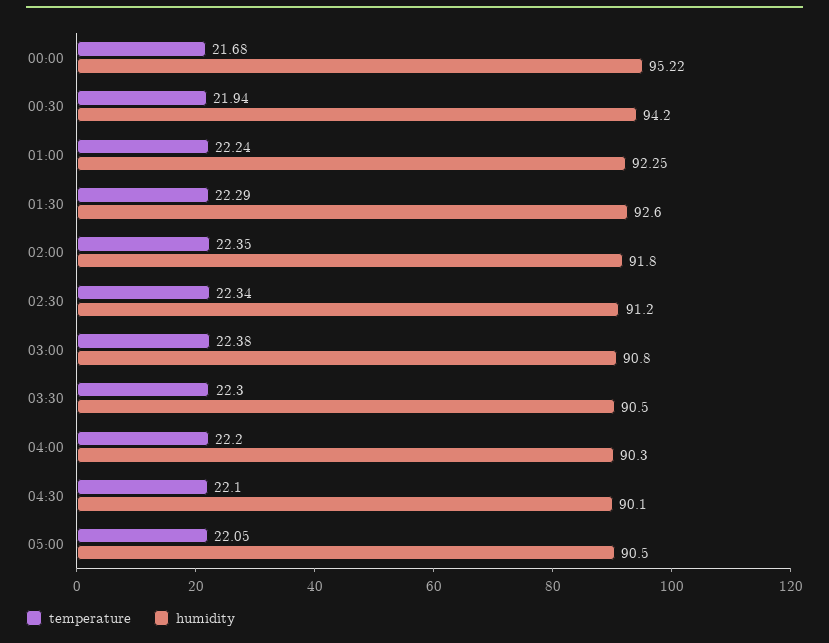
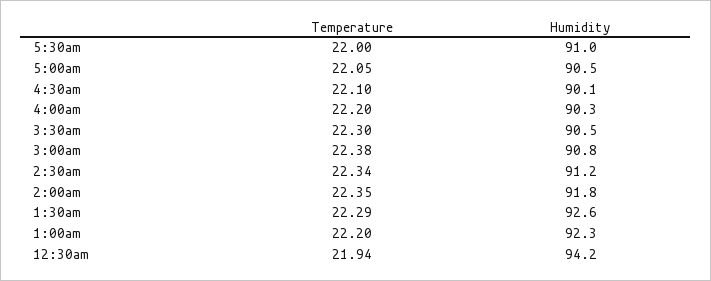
temperature, 00:00: 21.68 -> none
humidity, 00:00: 95.22 -> none
temperature, 01:00: 22.24 -> 22.2
temperature, 5:30am: none -> 22
humidity, 5:30am: none -> 91

